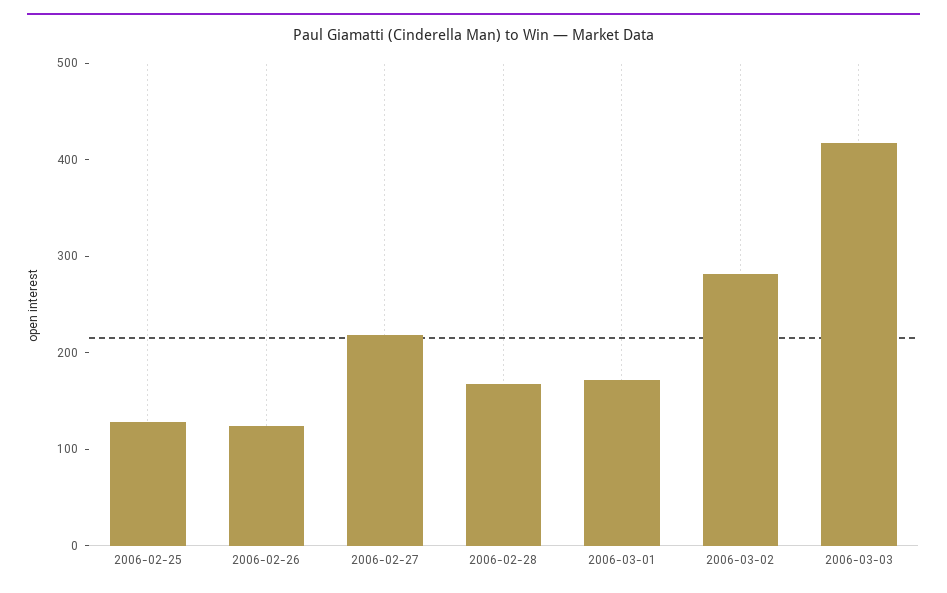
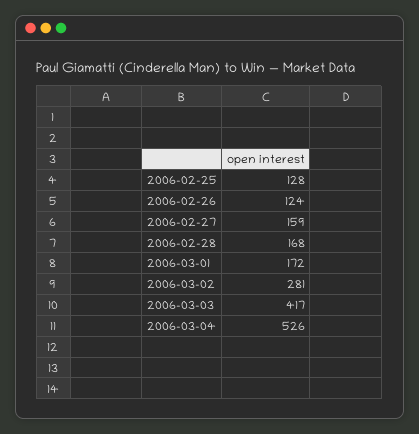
2006-02-27: 220 -> 159
2006-03-04: none -> 526

